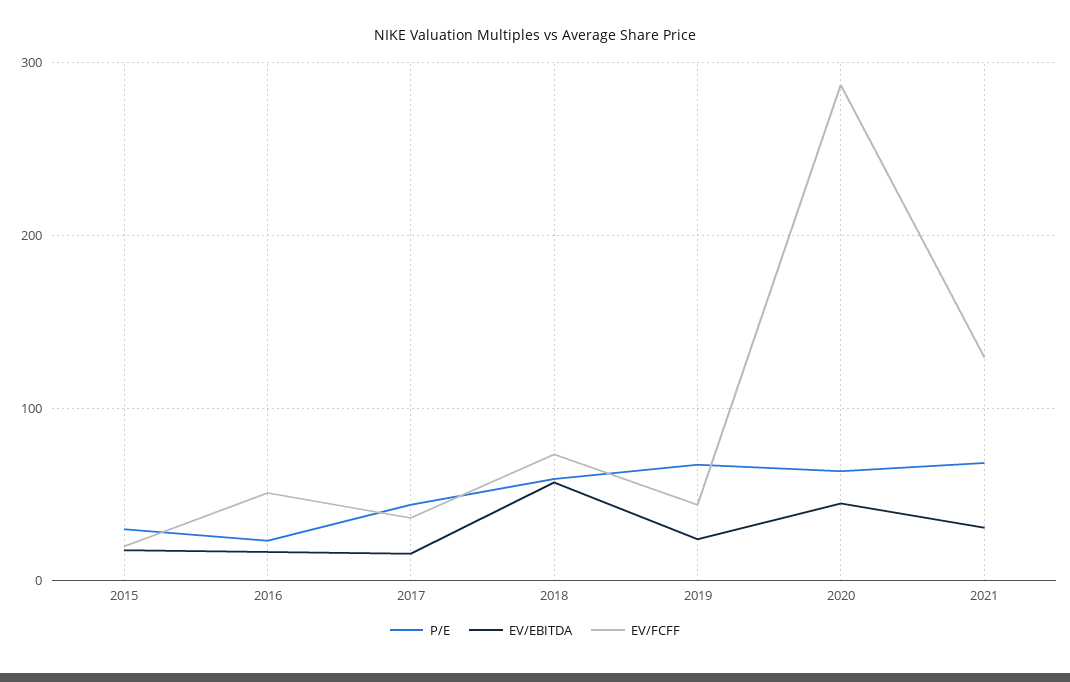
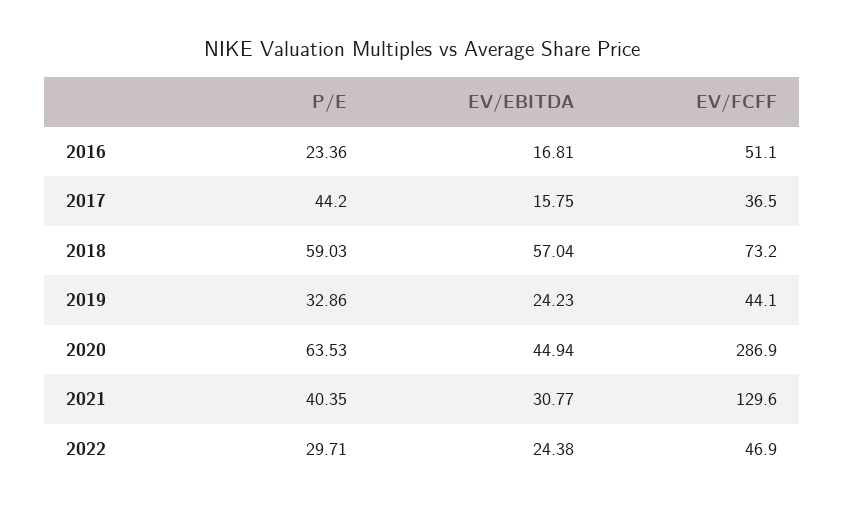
P/E, 2015: 30 -> none
EV/EBITDA, 2015: 20 -> none
EV/FCFF, 2015: 20 -> none
P/E, 2019: 70 -> 32.86
P/E, 2021: 70 -> 40.35
P/E, 2022: none -> 29.71
EV/EBITDA, 2022: none -> 24.38
EV/FCFF, 2022: none -> 46.9

